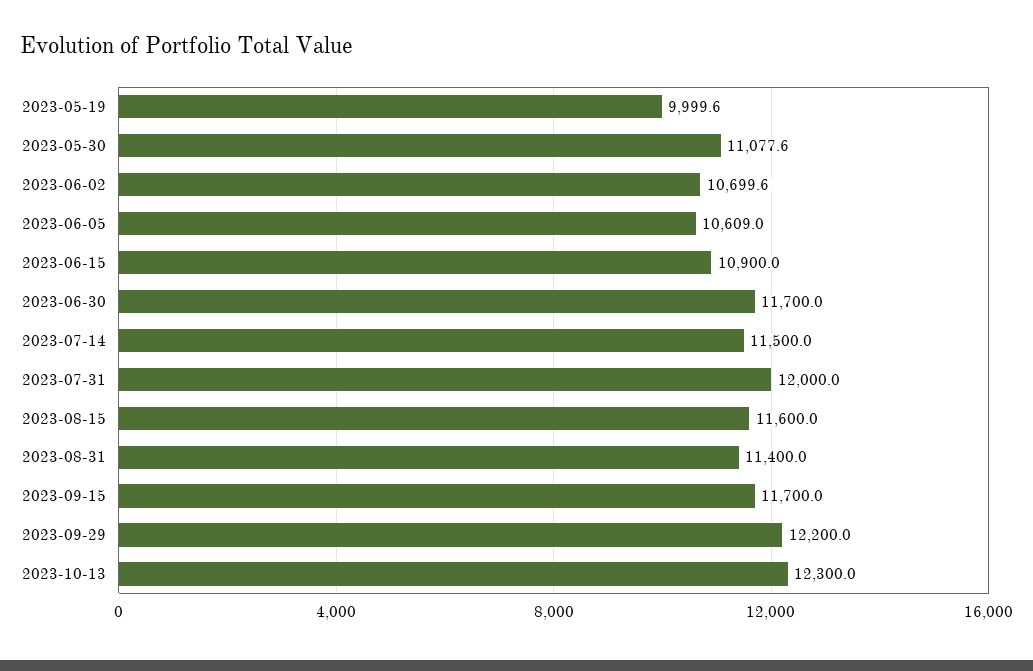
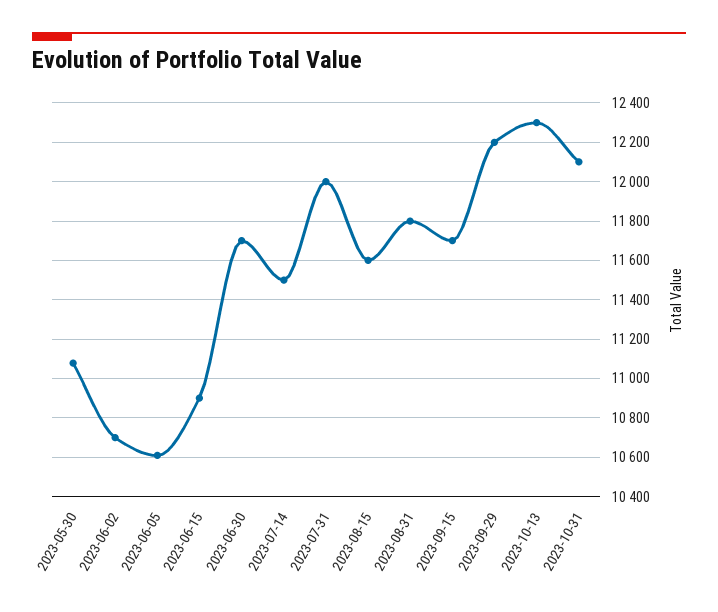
2023-05-19: 9999.6 -> none
2023-08-31: 11400 -> 11800
2023-10-31: none -> 12100

